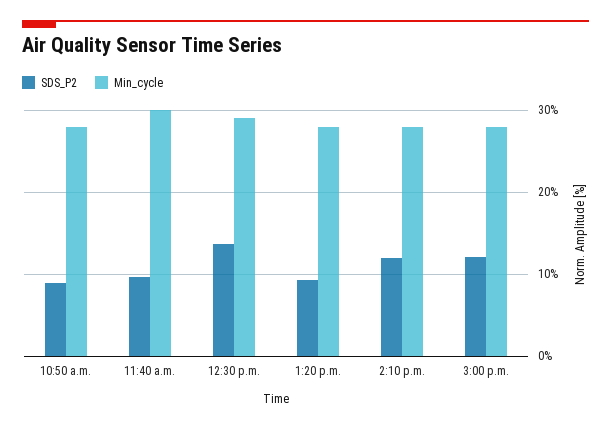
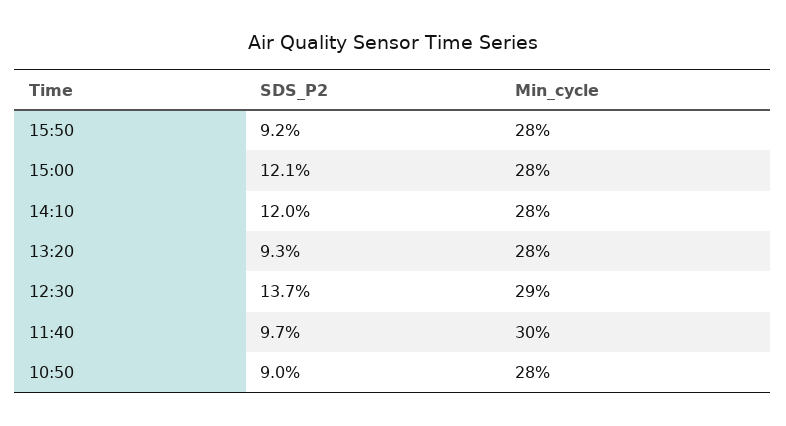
SDS_P2, 15:50: none -> 9.2
Min_cycle, 15:50: none -> 28

